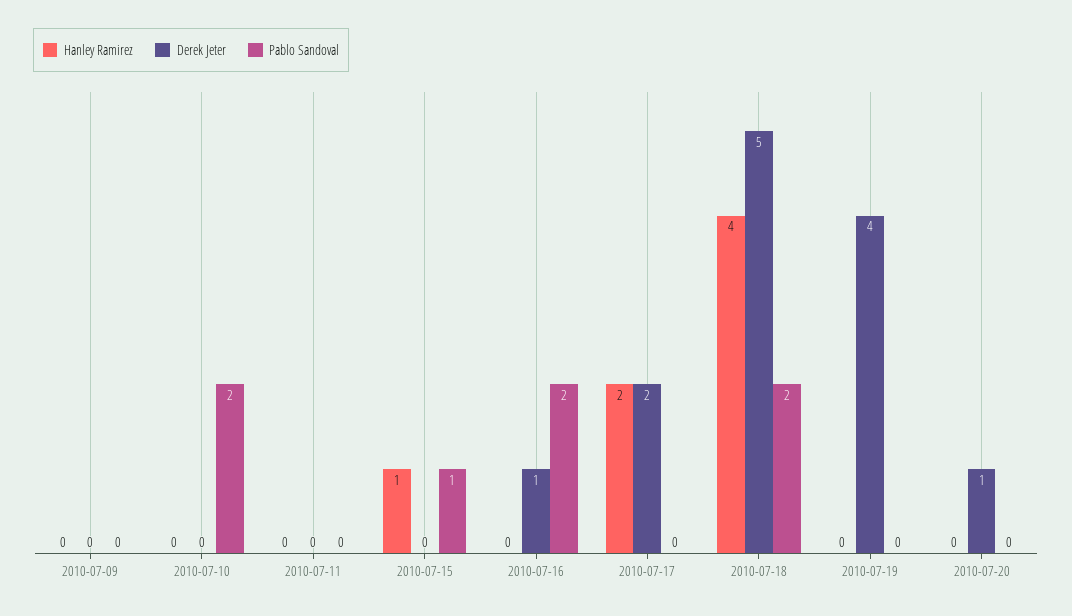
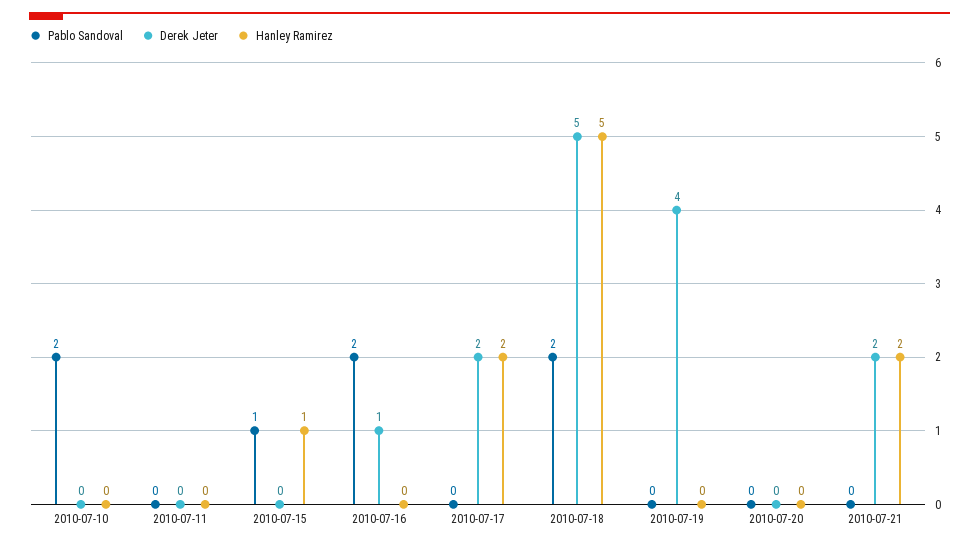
Hanley Ramirez, 2010-07-09: 0 -> none
Derek Jeter, 2010-07-09: 0 -> none
Pablo Sandoval, 2010-07-09: 0 -> none
Hanley Ramirez, 2010-07-18: 4 -> 5
Derek Jeter, 2010-07-20: 1 -> 0
Pablo Sandoval, 2010-07-21: none -> 0
Derek Jeter, 2010-07-21: none -> 2
Hanley Ramirez, 2010-07-21: none -> 2

